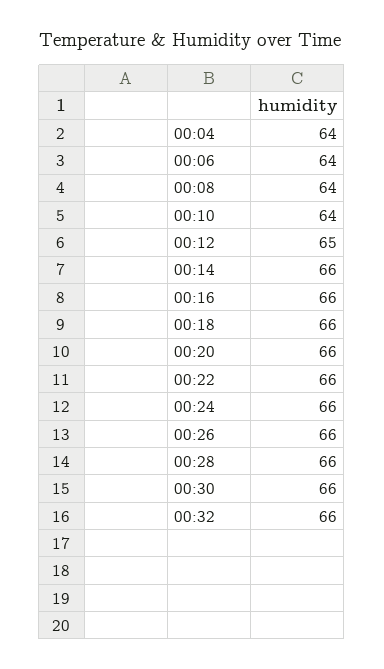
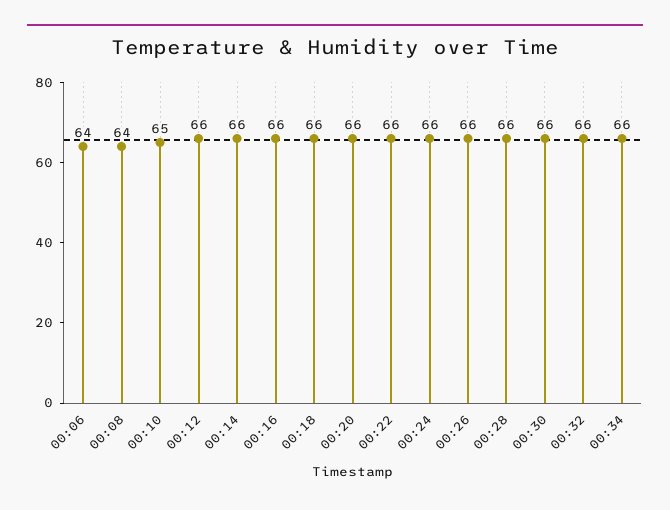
00:04: 64 -> none
00:10: 64 -> 65
00:12: 65 -> 66
00:34: none -> 66

